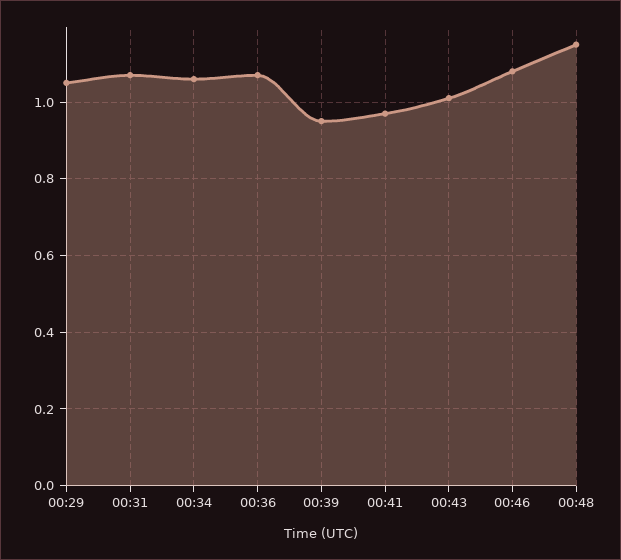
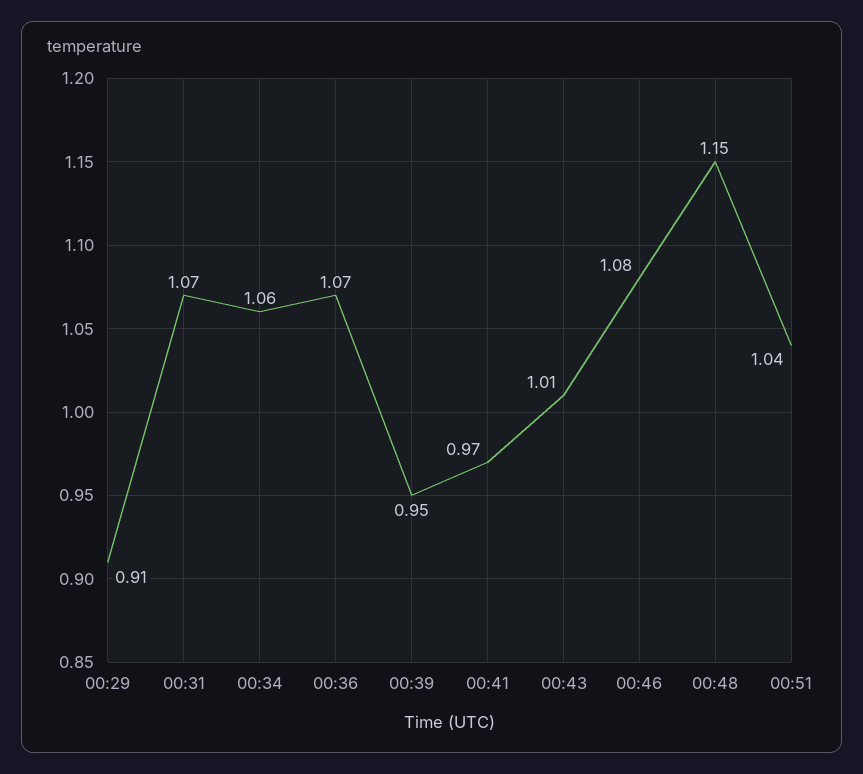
00:29: 1.05 -> 0.91
00:51: none -> 1.04

